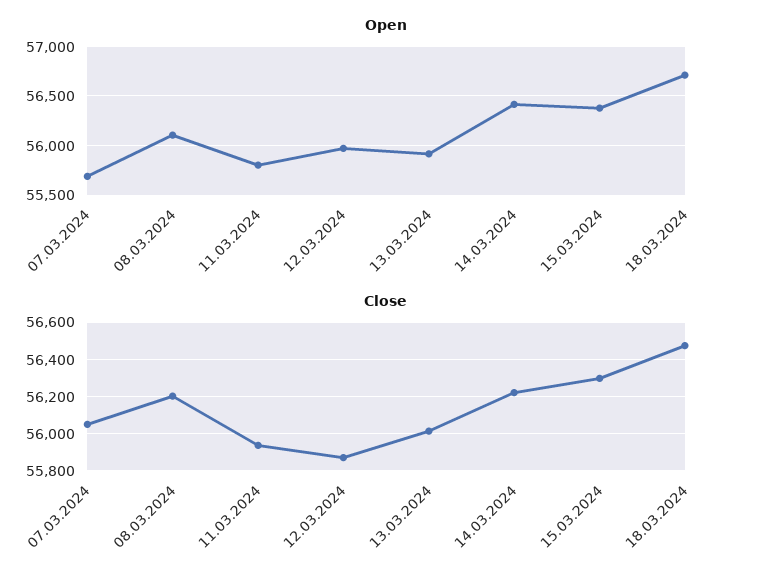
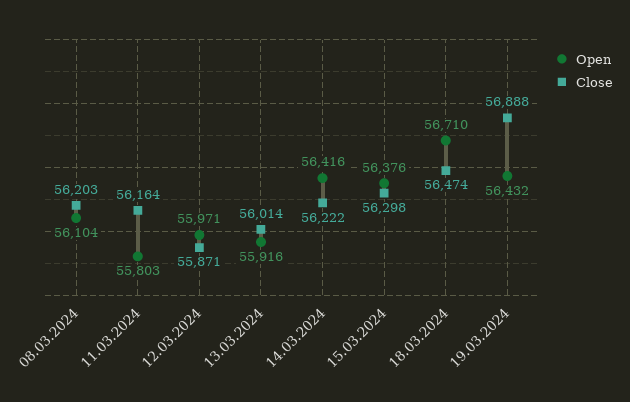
Open, 07.03.2024: 55700 -> none
Close, 07.03.2024: 56050 -> none
Close, 11.03.2024: 55950 -> 56164
Open, 19.03.2024: none -> 56432
Close, 19.03.2024: none -> 56888

